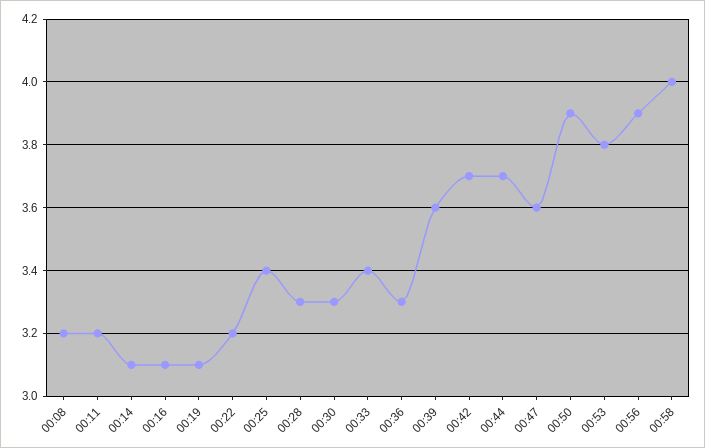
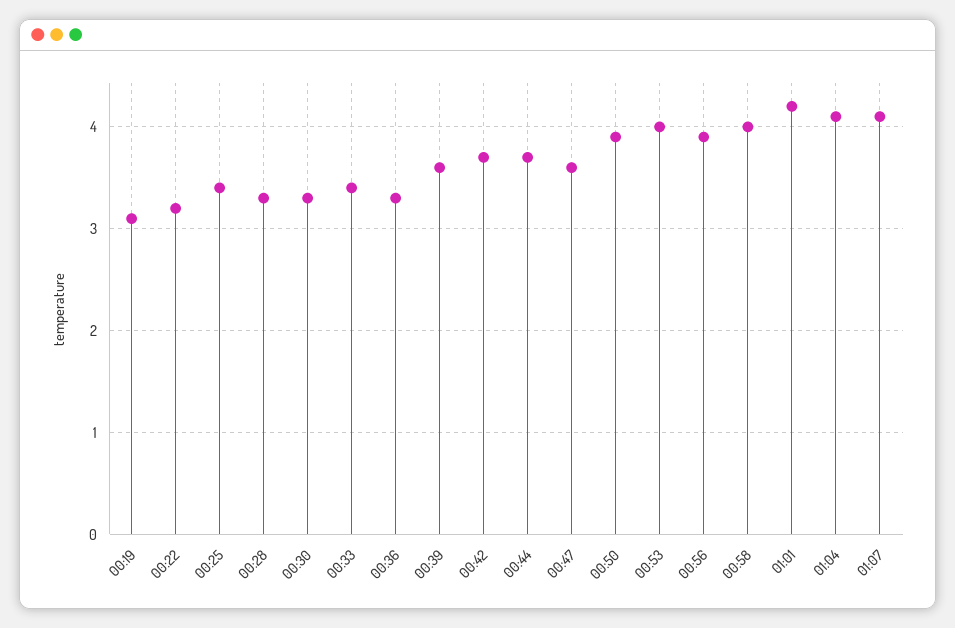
00:08: 3.2 -> none
00:11: 3.2 -> none
00:14: 3.1 -> none
00:16: 3.1 -> none
00:53: 3.8 -> 4
01:01: none -> 4.2
01:04: none -> 4.1
01:07: none -> 4.1

